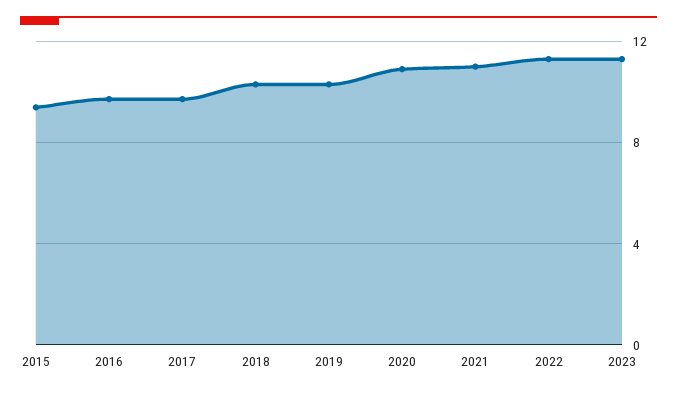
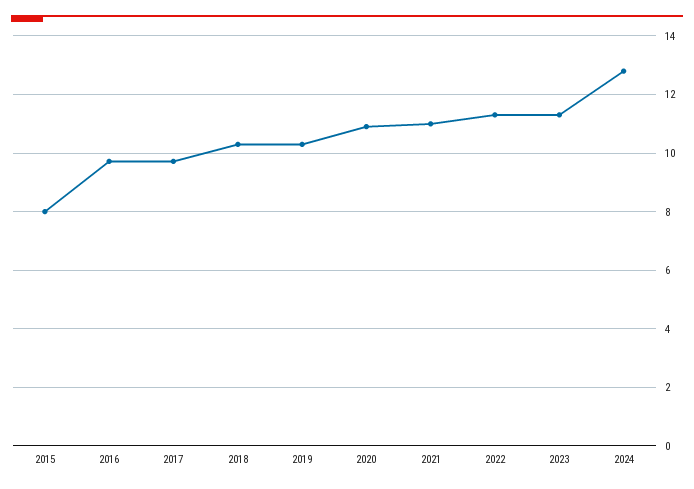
2015: 9.5 -> 8
2024: none -> 12.75

